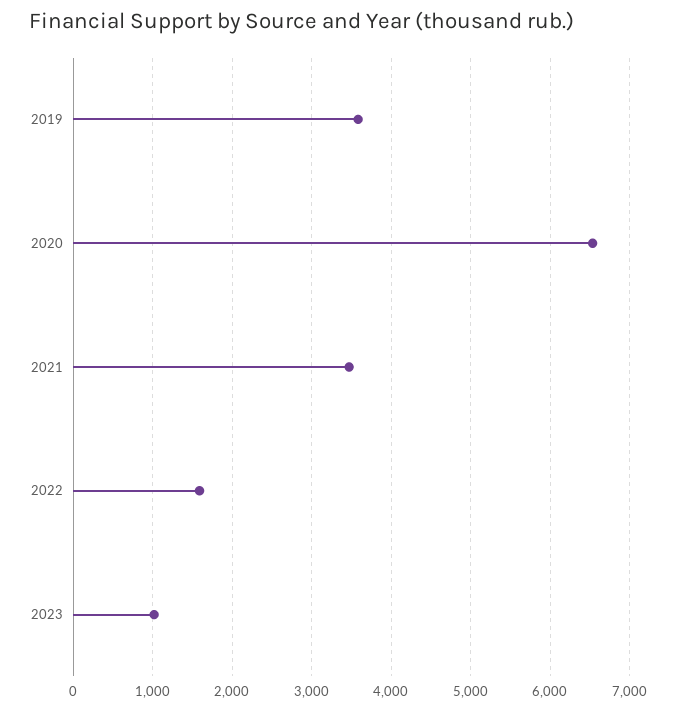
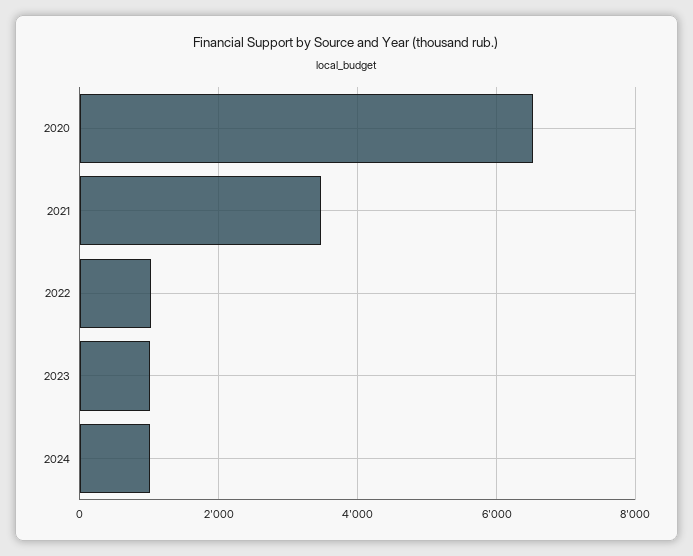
2019: 3600 -> none
2022: 1600 -> 1000
2024: none -> 1000

